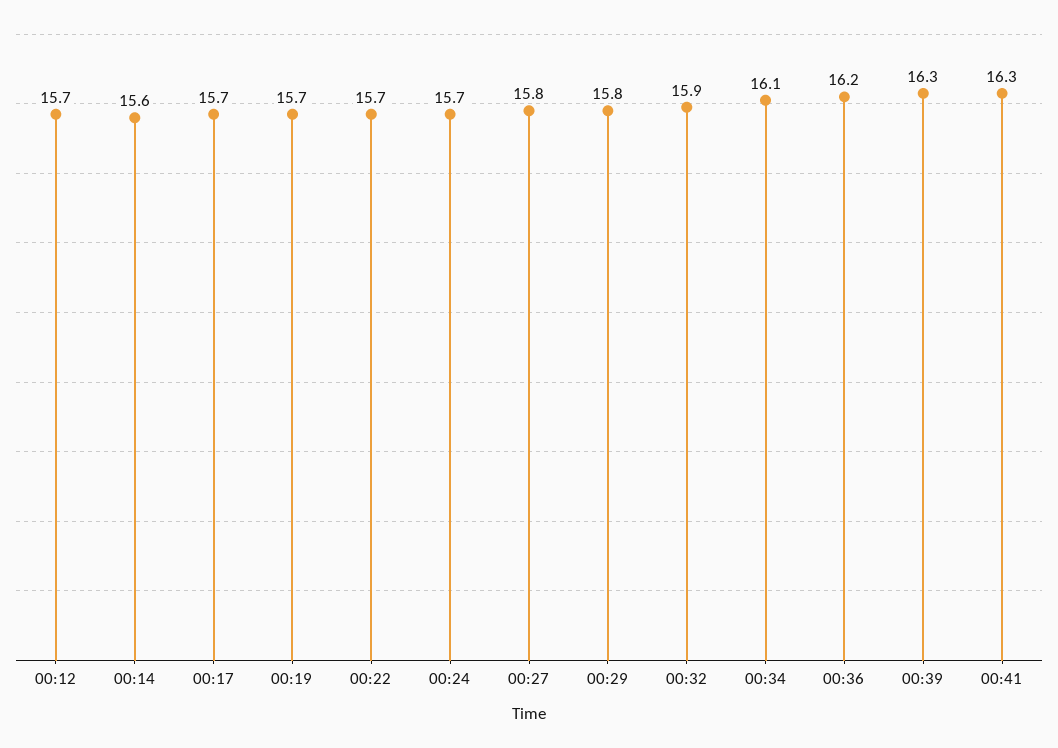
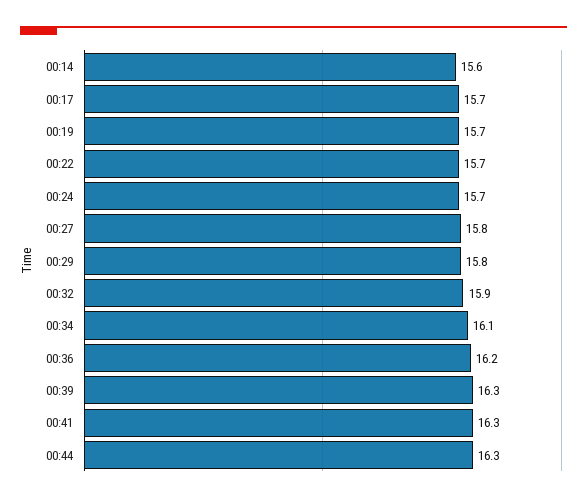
00:12: 15.7 -> none
00:44: none -> 16.3

